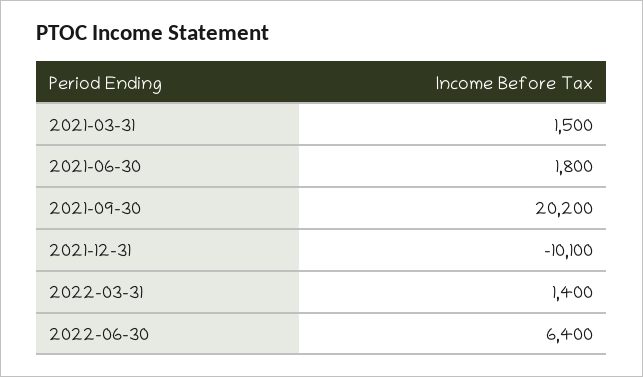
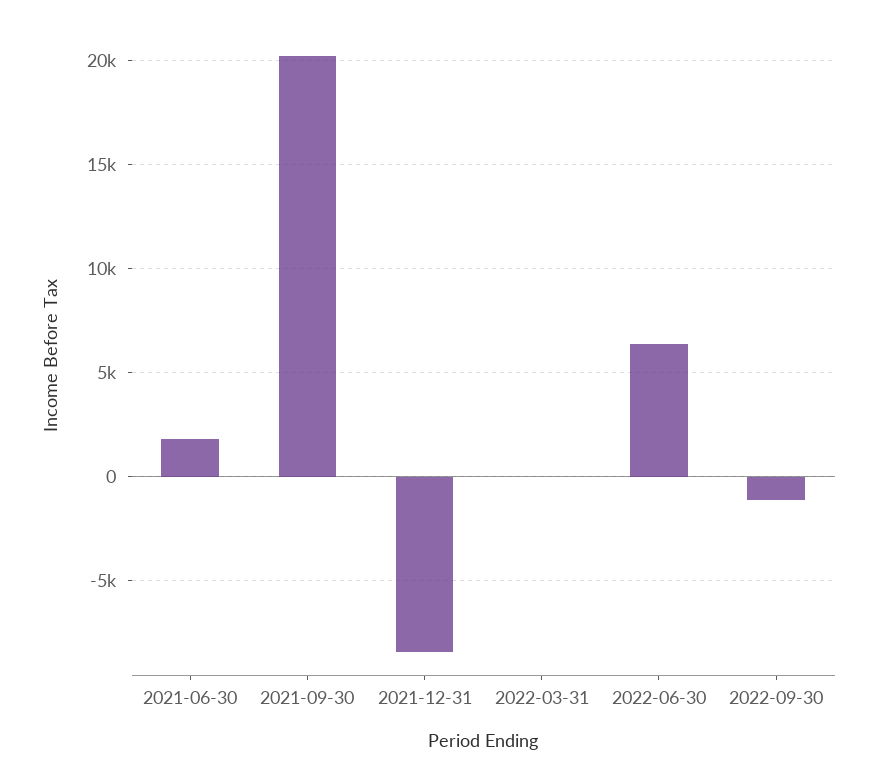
2021-03-31: 1500 -> none
2021-12-31: -10100 -> -8500
2022-03-31: 1400 -> 0
2022-09-30: none -> -1000

